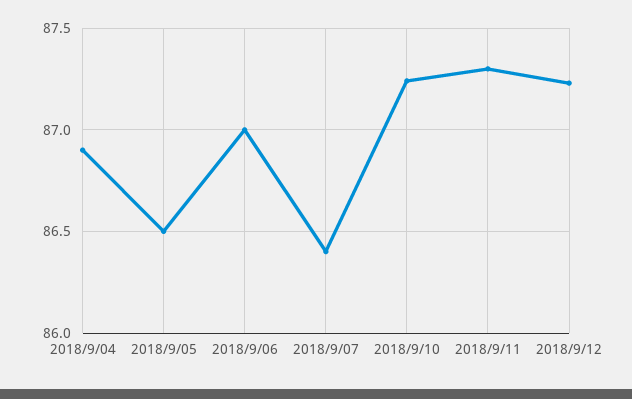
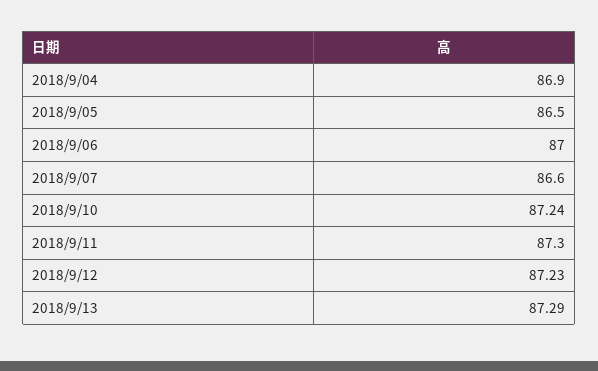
2018/9/07: 86.4 -> 86.6
2018/9/13: none -> 87.29

